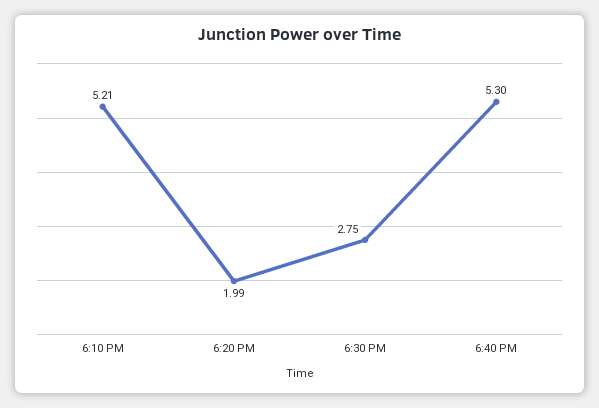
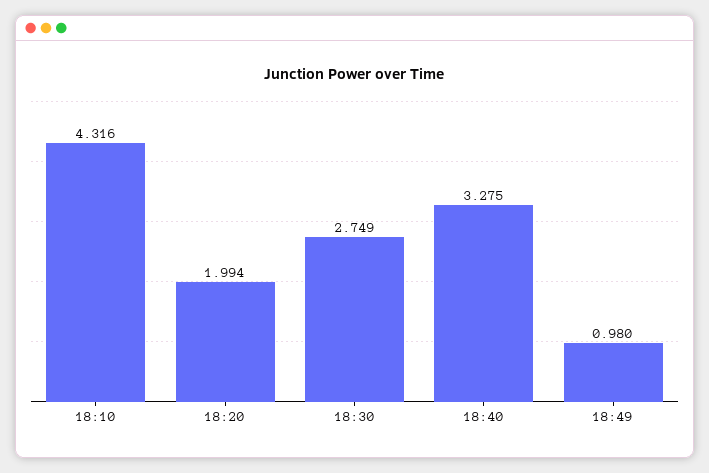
6:10 PM: 5.21 -> 4.316
6:40 PM: 5.3 -> 3.275
18:49: none -> 0.98

